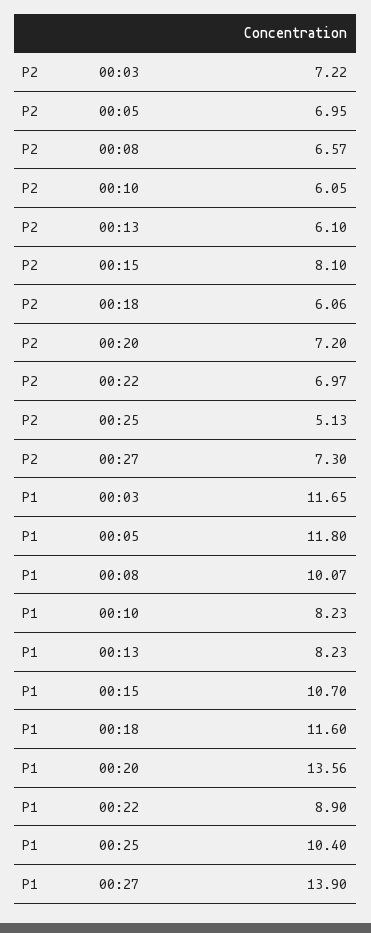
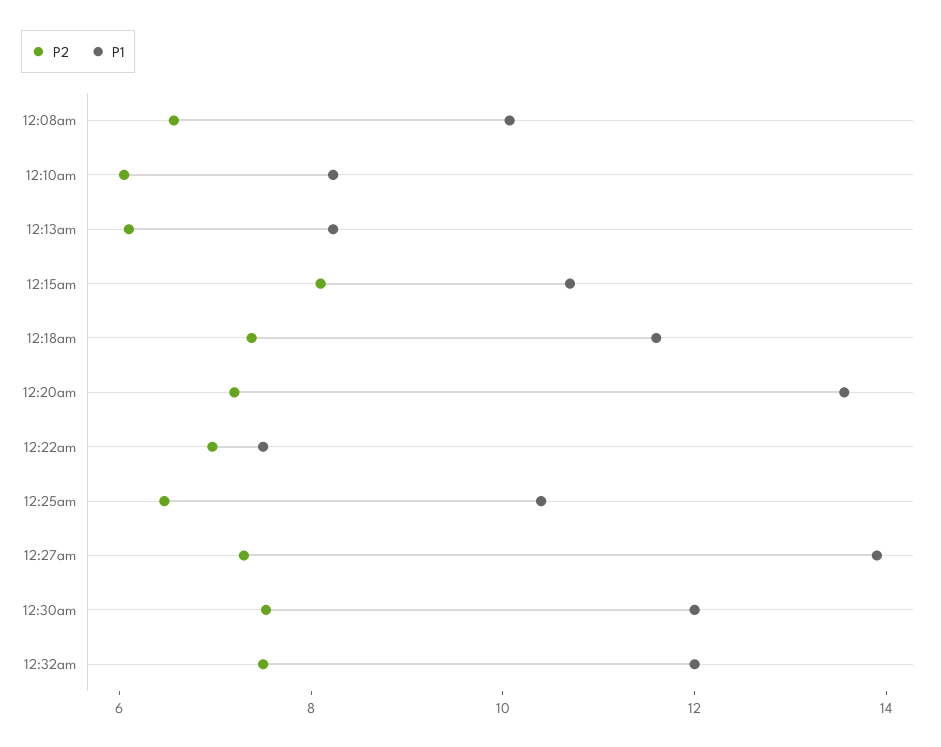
P2, 00:03: 7.22 -> none
P2, 00:05: 6.95 -> none
P2, 00:18: 6.06 -> 7.5
P2, 00:25: 5.13 -> 6.5
P1, 00:03: 11.65 -> none
P1, 00:05: 11.8 -> none
P1, 00:22: 8.9 -> 7.5
P2, 12:30am: none -> 7.5
P1, 12:30am: none -> 12
P2, 12:32am: none -> 7.5
P1, 12:32am: none -> 12

